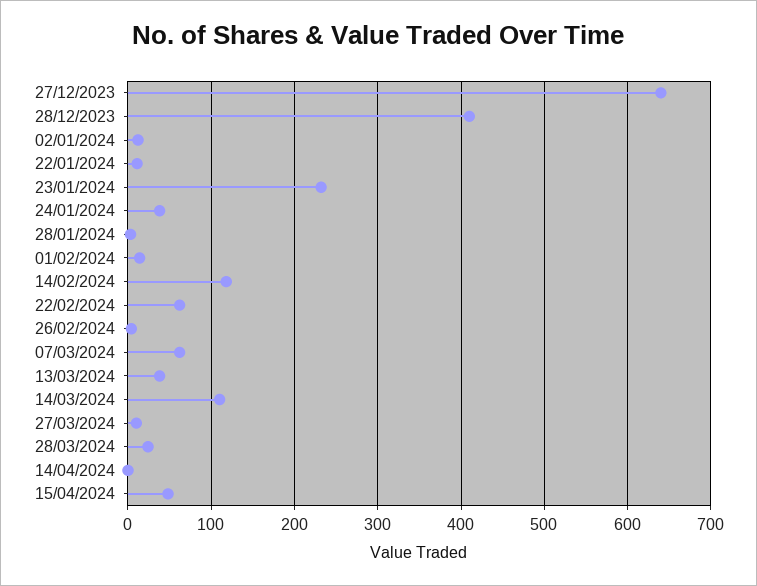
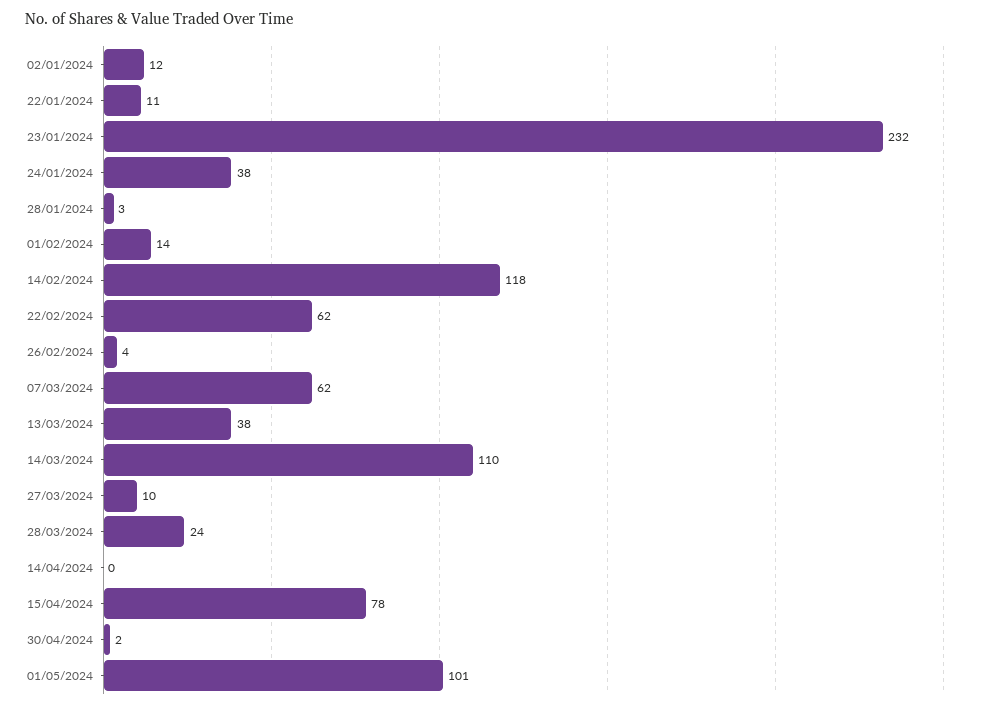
27/12/2023: 640 -> none
28/12/2023: 410 -> none
15/04/2024: 50 -> 78
30/04/2024: none -> 2
01/05/2024: none -> 101

